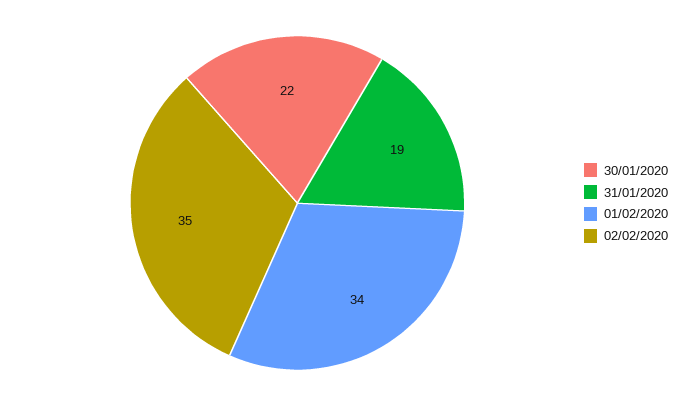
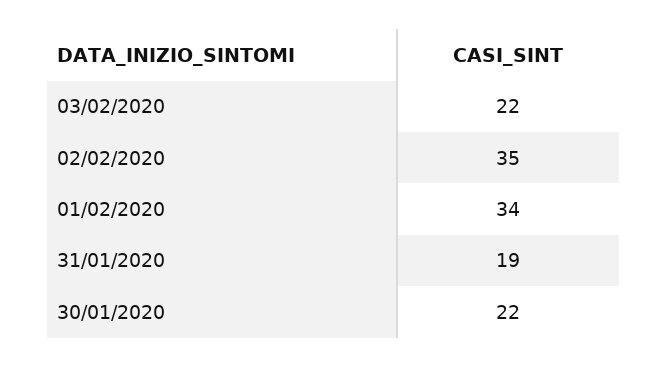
03/02/2020: none -> 22

